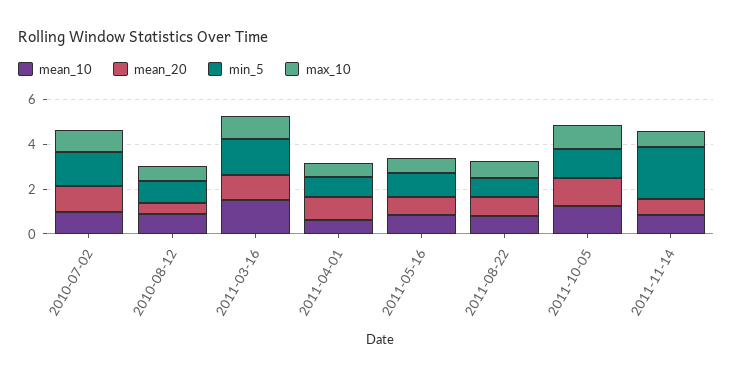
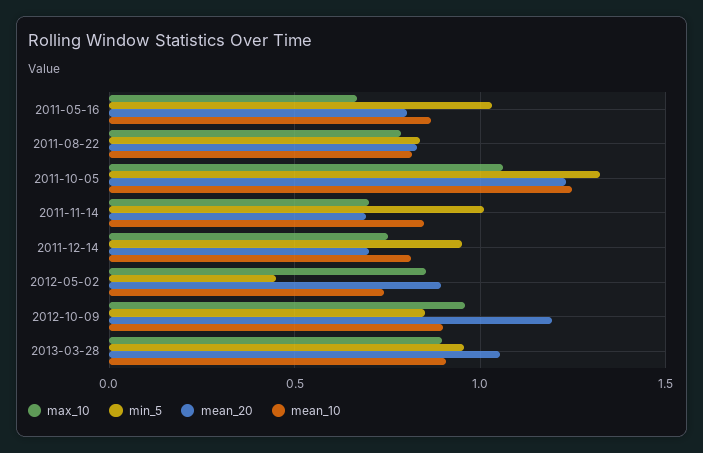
mean_10, 2010-07-02: 1 -> none
mean_20, 2010-07-02: 1 -> none
min_5, 2010-07-02: 1.5 -> none
max_10, 2010-07-02: 1 -> none
mean_10, 2010-08-12: 1 -> none
mean_20, 2010-08-12: 0.5 -> none
min_5, 2010-08-12: 1 -> none
max_10, 2010-08-12: 0.5 -> none
mean_10, 2011-03-16: 1.5 -> none
mean_20, 2011-03-16: 1 -> none
min_5, 2011-03-16: 1.5 -> none
max_10, 2011-03-16: 1 -> none
mean_10, 2011-04-01: 0.5 -> none
mean_20, 2011-04-01: 1 -> none
min_5, 2011-04-01: 1 -> none
max_10, 2011-04-01: 0.5 -> none
min_5, 2011-11-14: 2.5 -> 1
max_10, 2011-12-14: none -> 0.75
min_5, 2011-12-14: none -> 0.95
mean_20, 2011-12-14: none -> 0.7
mean_10, 2011-12-14: none -> 0.8
max_10, 2012-05-02: none -> 0.85
min_5, 2012-05-02: none -> 0.45
mean_20, 2012-05-02: none -> 0.9
mean_10, 2012-05-02: none -> 0.75
max_10, 2012-10-09: none -> 0.95
min_5, 2012-10-09: none -> 0.85
mean_20, 2012-10-09: none -> 1.2
mean_10, 2012-10-09: none -> 0.9
max_10, 2013-03-28: none -> 0.9
min_5, 2013-03-28: none -> 0.95
mean_20, 2013-03-28: none -> 1.05
mean_10, 2013-03-28: none -> 0.9

